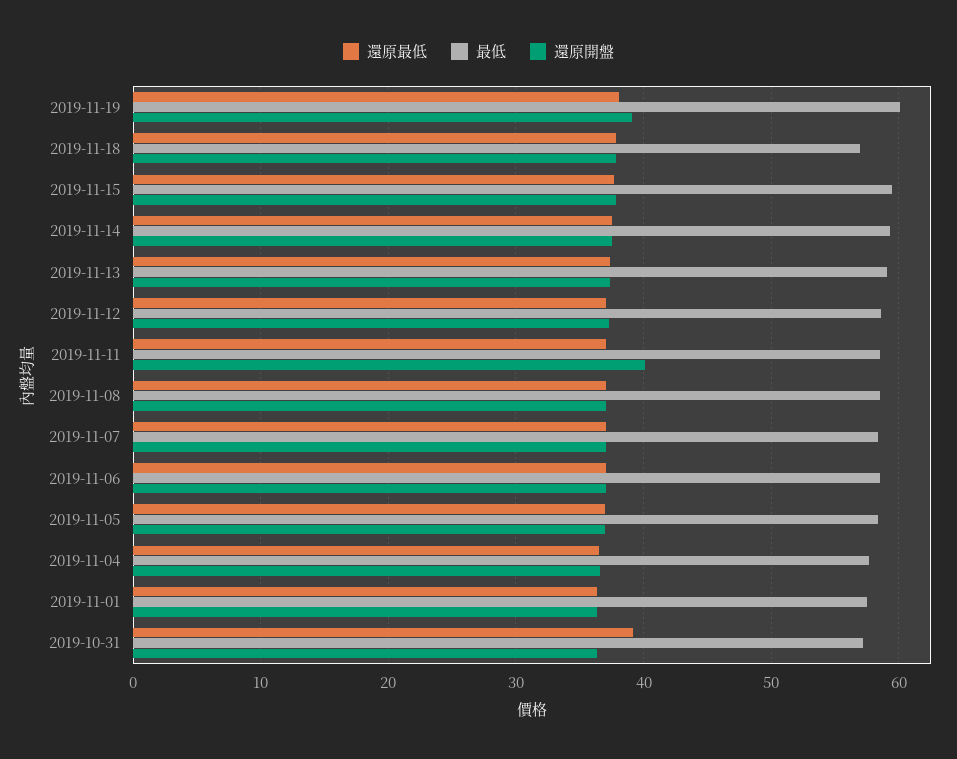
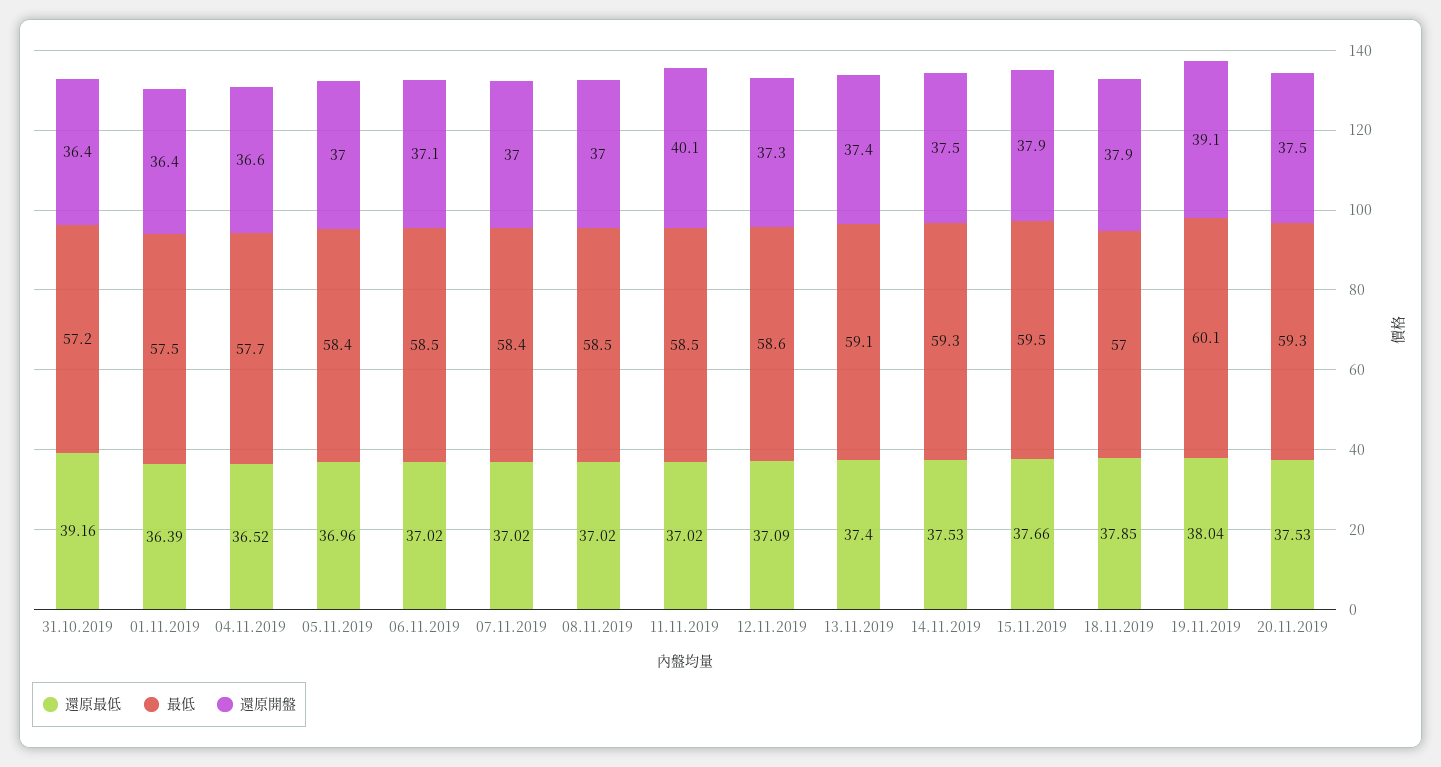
還原最低, 20.11.2019: none -> 37.53
最低, 20.11.2019: none -> 59.3
還原開盤, 20.11.2019: none -> 37.5

